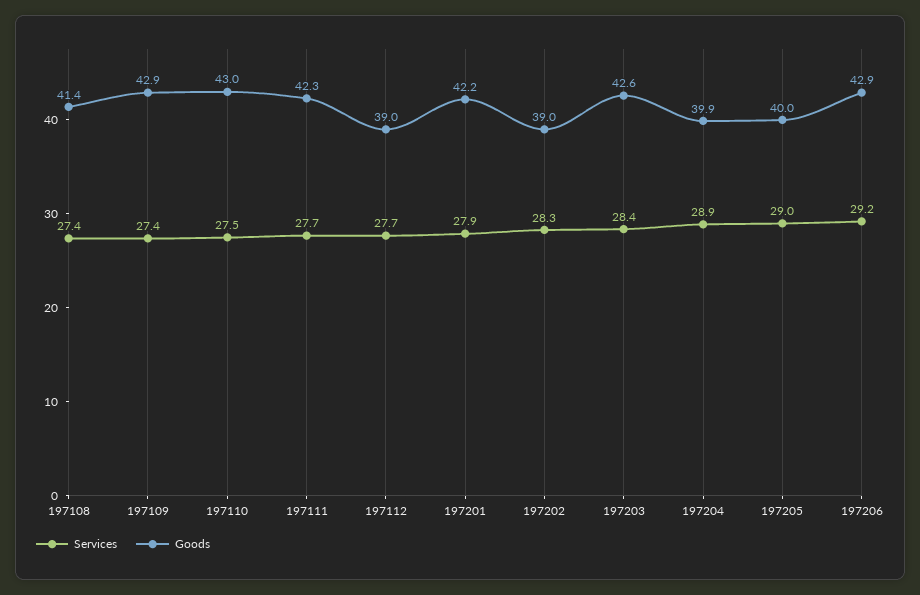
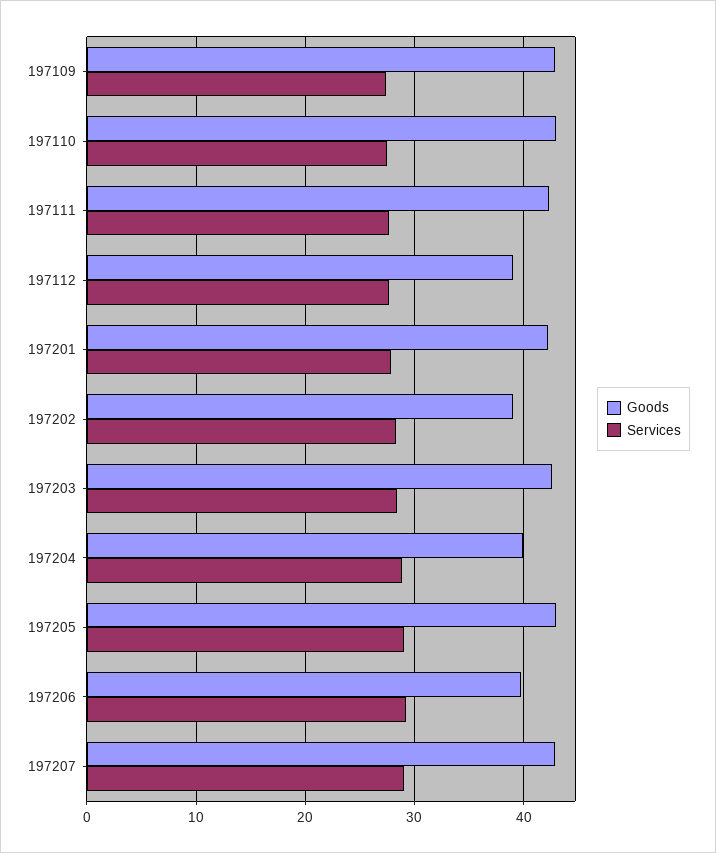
Services, 197108: 27.4 -> none
Goods, 197108: 41.4 -> none
Goods, 197205: 40 -> 43
Goods, 197206: 42.9 -> 40
Goods, 197207: none -> 43
Services, 197207: none -> 29

